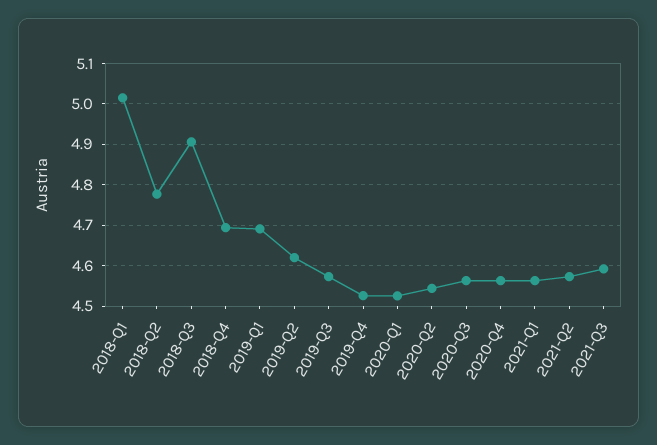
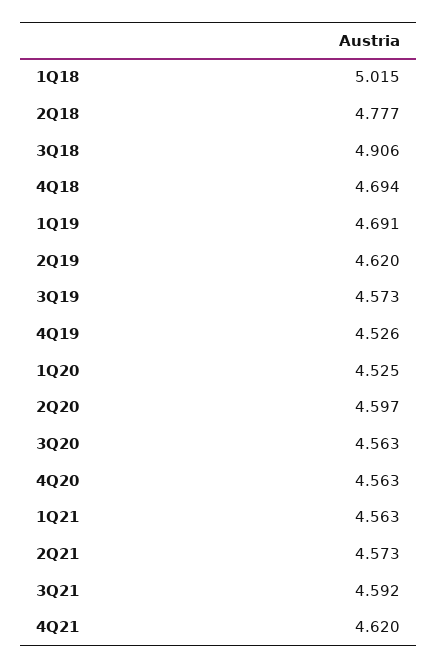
2020-Q2: 4.54 -> 4.597
4Q21: none -> 4.62

